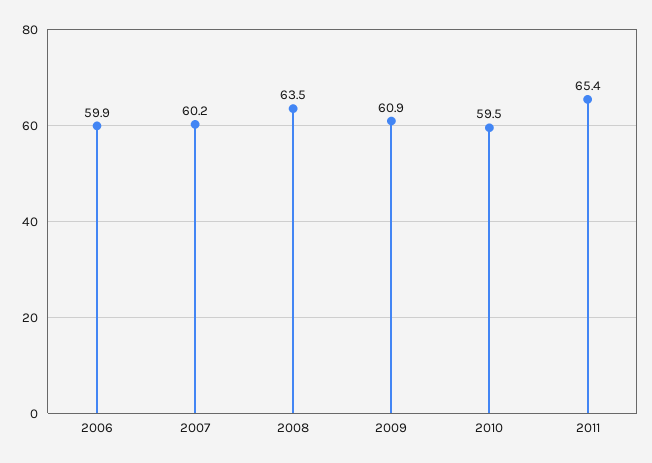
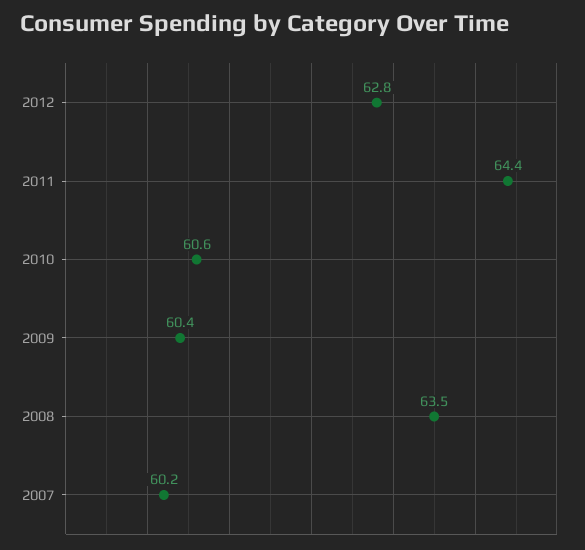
2006: 59.9 -> none
2009: 60.9 -> 60.4
2010: 59.5 -> 60.6
2011: 65.4 -> 64.4
2012: none -> 62.8

